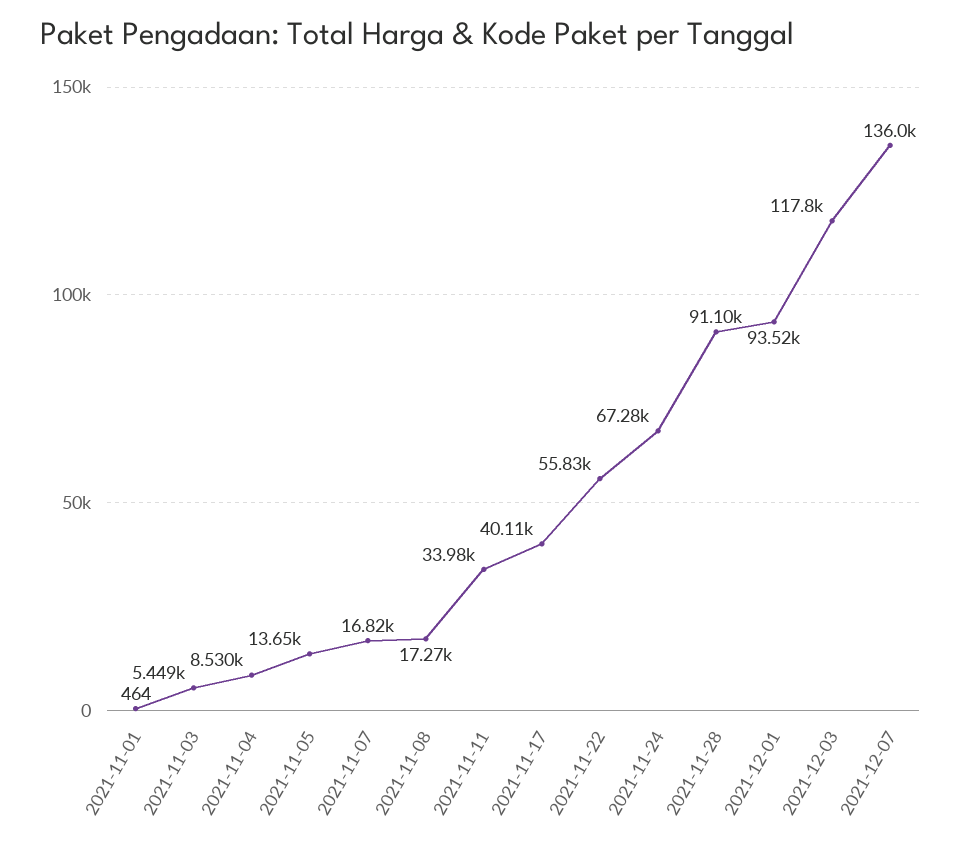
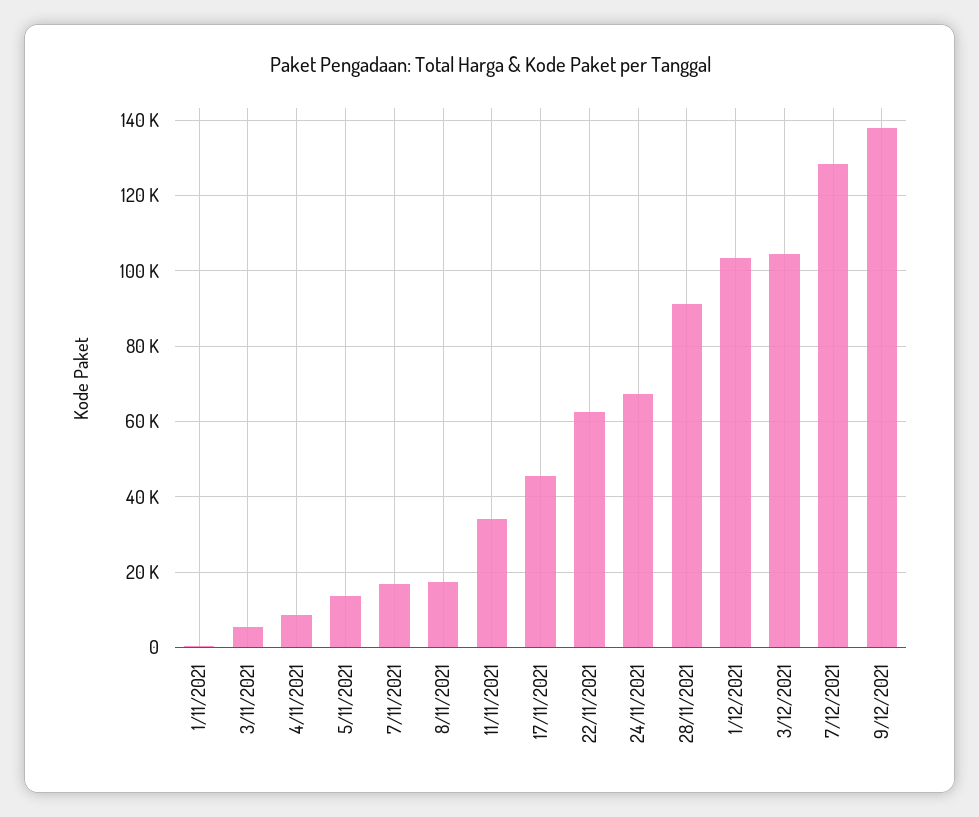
2021-11-17: 40110 -> 46000
2021-11-22: 55830 -> 62000
2021-12-01: 93520 -> 104000
2021-12-03: 117800 -> 104000
2021-12-07: 136000 -> 128000
9/12/2021: none -> 138000

